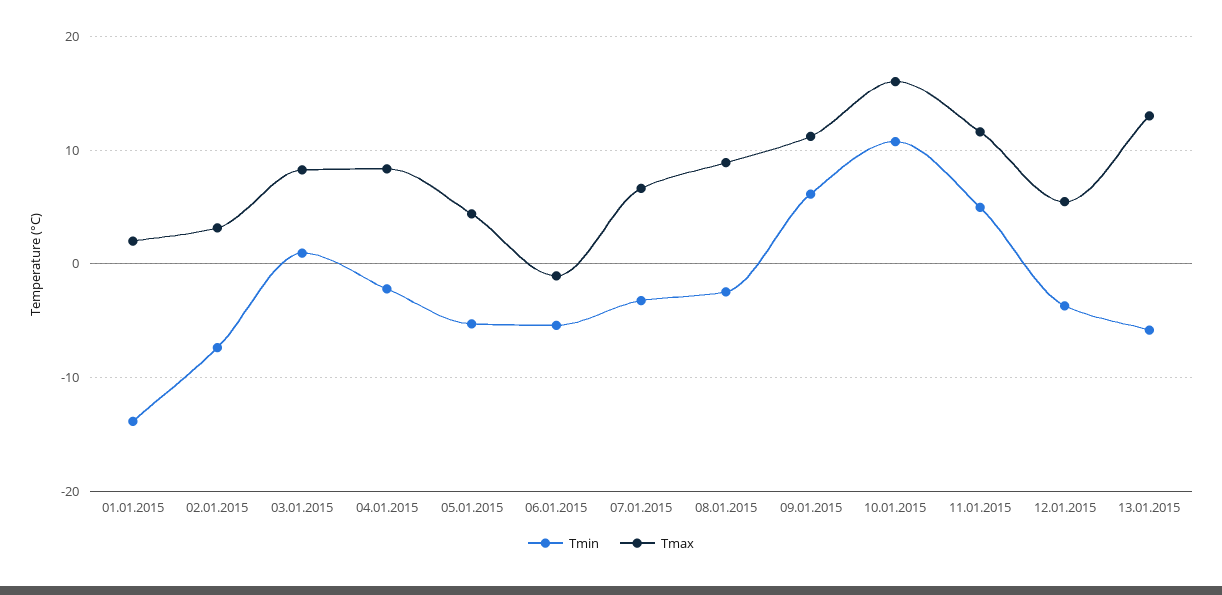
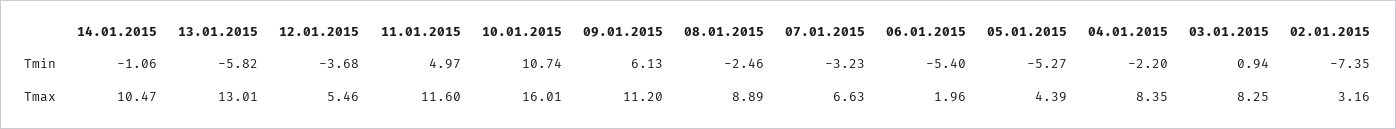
Tmin, 01.01.2015: -14 -> none
Tmax, 01.01.2015: 2 -> none
Tmax, 06.01.2015: -1 -> 1.96
Tmin, 14.01.2015: none -> -1.06
Tmax, 14.01.2015: none -> 10.47

